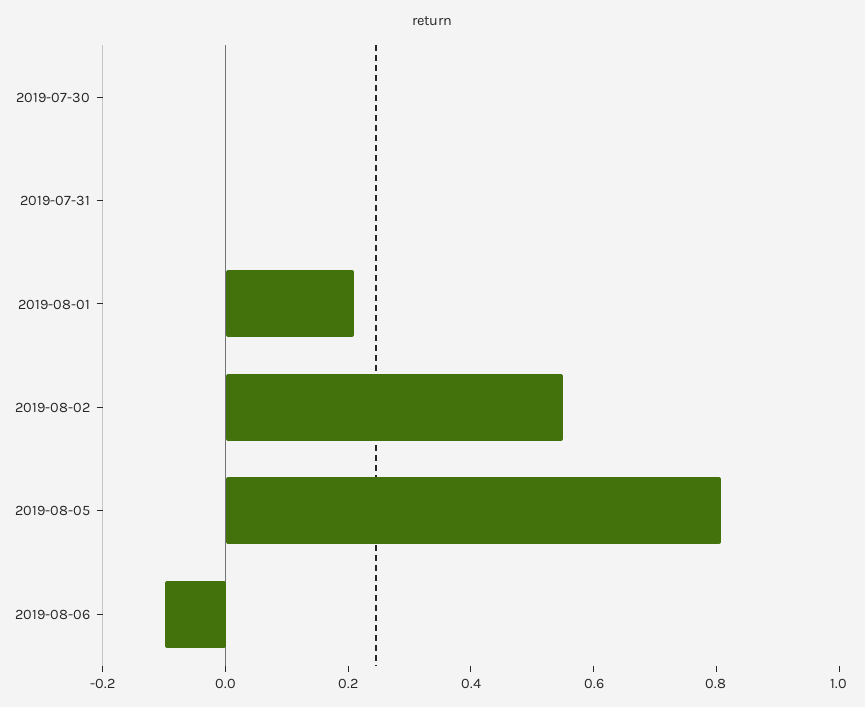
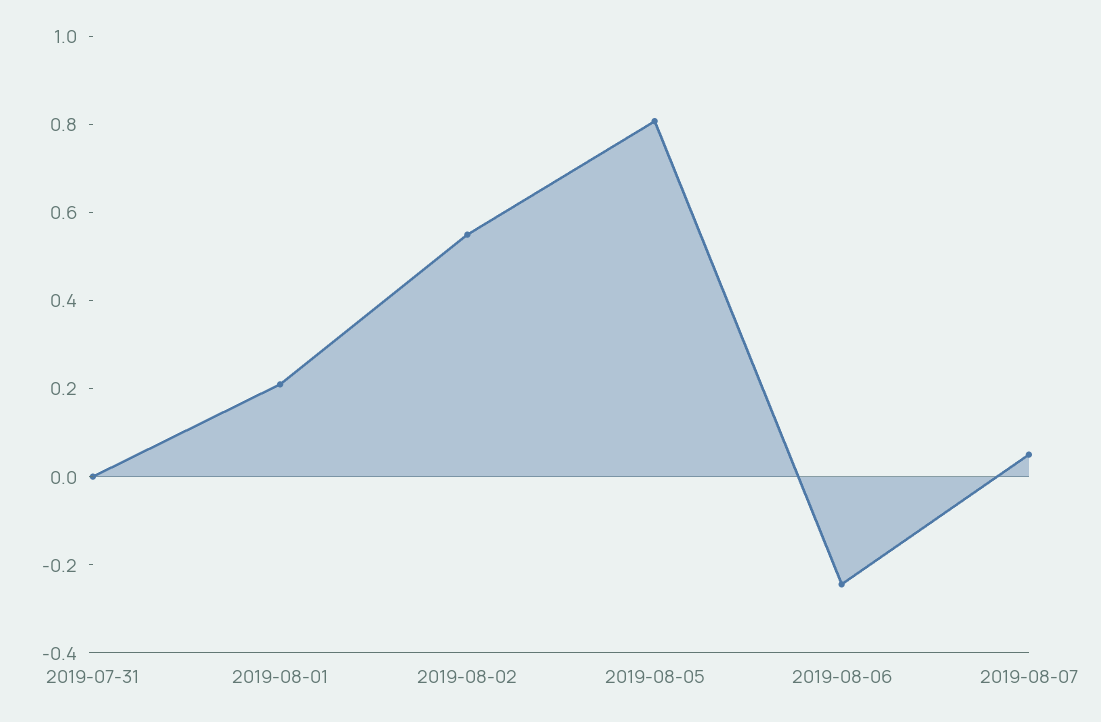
2019-07-30: 0 -> none
2019-08-06: -0.1 -> -0.25
2019-08-07: none -> 0.05

